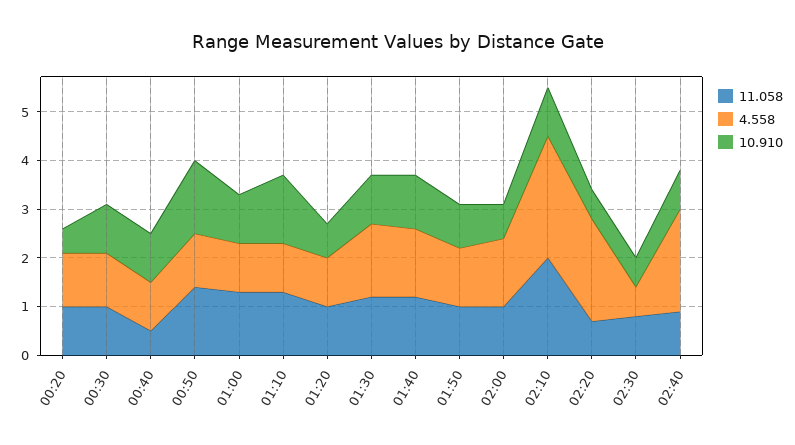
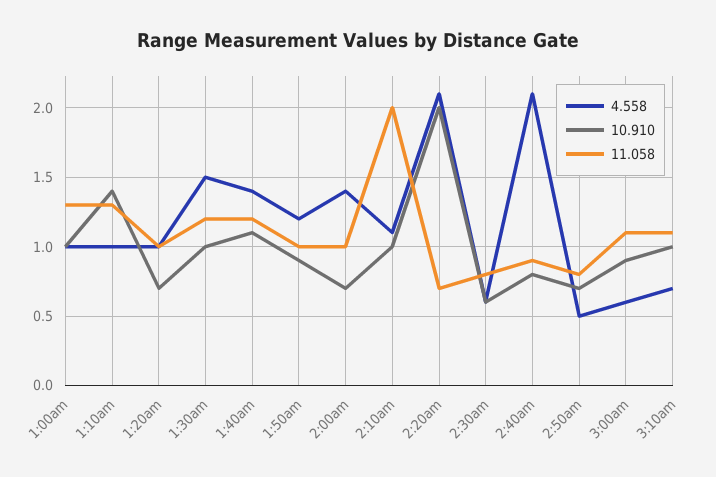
11.058, 00:20: 1 -> none
4.558, 00:20: 1 -> none
10.910, 00:20: 0.5 -> none
11.058, 00:30: 1 -> none
4.558, 00:30: 1 -> none
10.910, 00:30: 1 -> none
11.058, 00:40: 0.5 -> none
4.558, 00:40: 1 -> none
10.910, 00:40: 1 -> none
11.058, 00:50: 1.5 -> none
4.558, 00:50: 1 -> none
10.910, 00:50: 1.5 -> none
4.558, 02:10: 2.5 -> 1.1
10.910, 02:20: 0.5 -> 2
4.558, 2:50am: none -> 0.5
10.910, 2:50am: none -> 0.7
11.058, 2:50am: none -> 0.8
4.558, 3:00am: none -> 0.6
10.910, 3:00am: none -> 0.9
11.058, 3:00am: none -> 1.1
4.558, 3:10am: none -> 0.7
10.910, 3:10am: none -> 1
11.058, 3:10am: none -> 1.1

